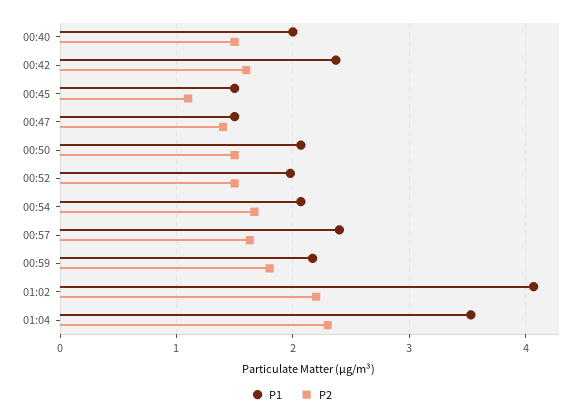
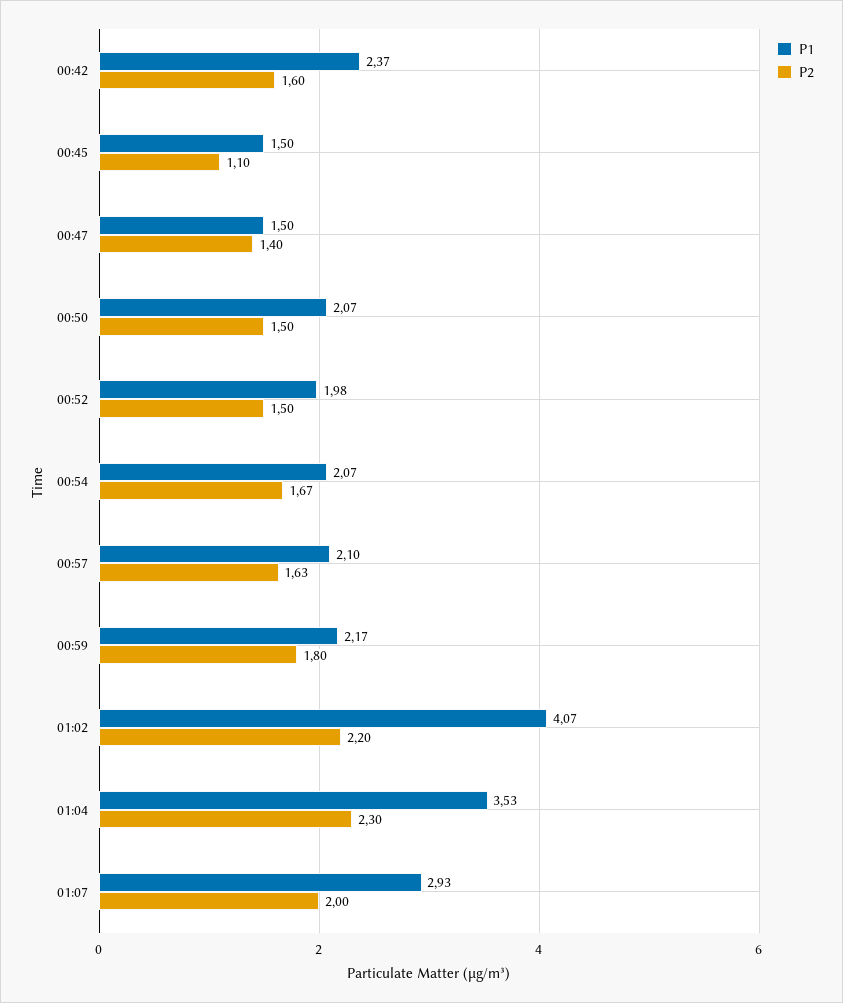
P1, 00:40: 2 -> none
P2, 00:40: 1.5 -> none
P1, 00:57: 2.4 -> 2.1
P1, 01:07: none -> 2.93
P2, 01:07: none -> 2

